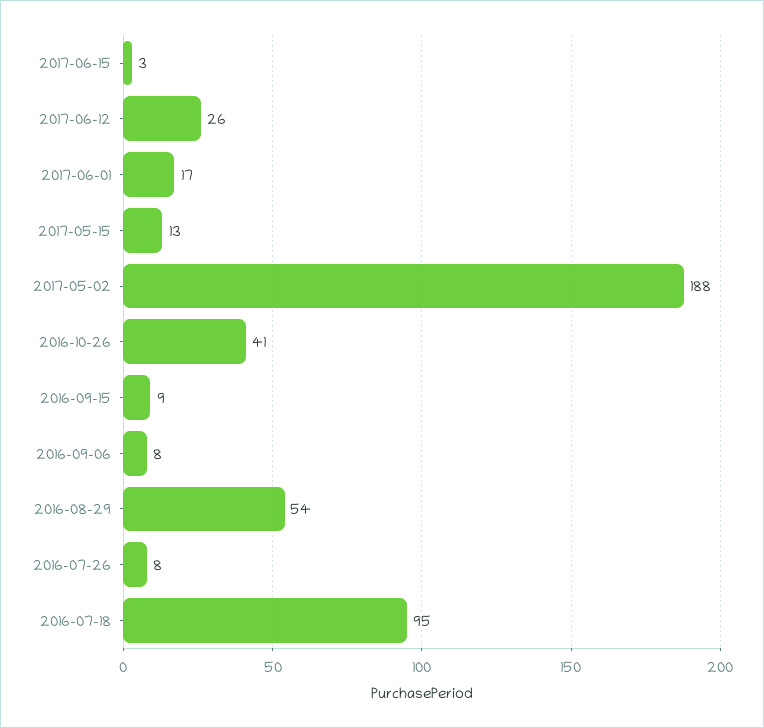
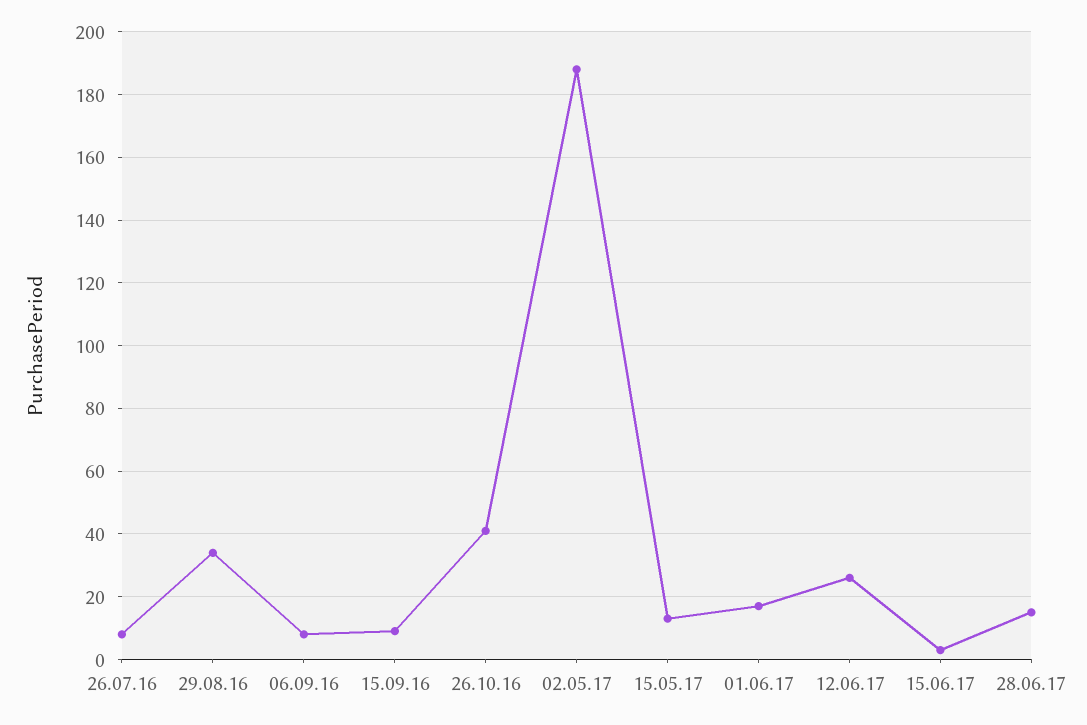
2016-08-29: 54 -> 35
2016-07-18: 95 -> none
28.06.17: none -> 15

